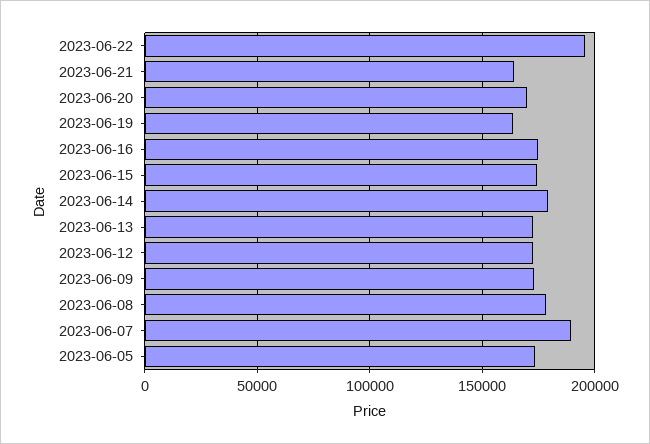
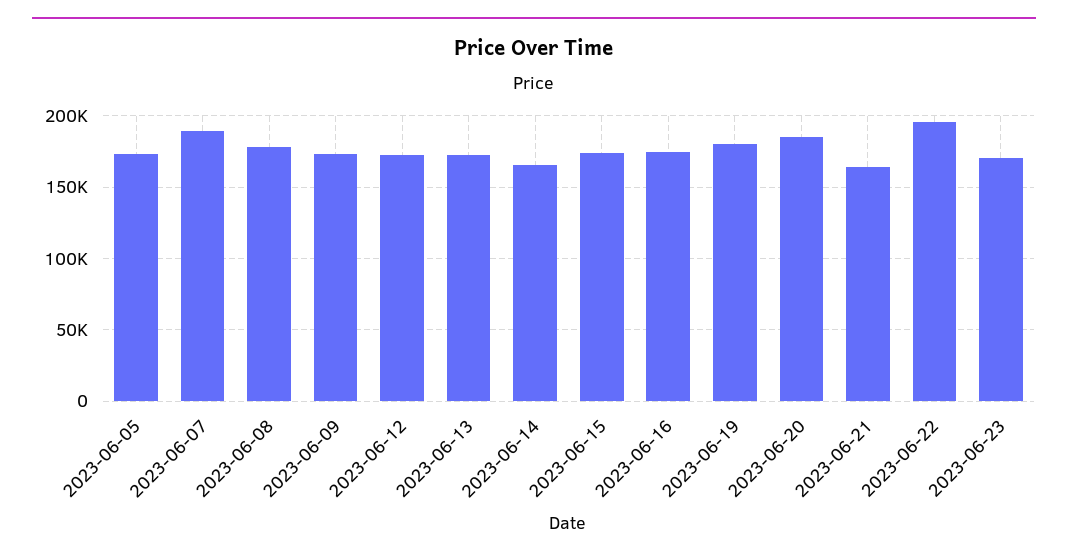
2023-06-20: 170000 -> 185000
2023-06-19: 165000 -> 180000
2023-06-14: 180000 -> 165000
2023-06-23: none -> 170000

